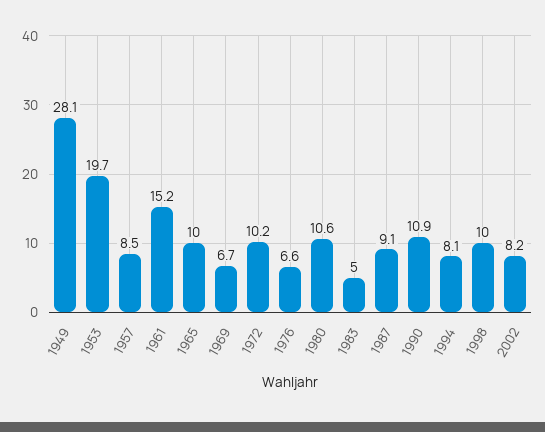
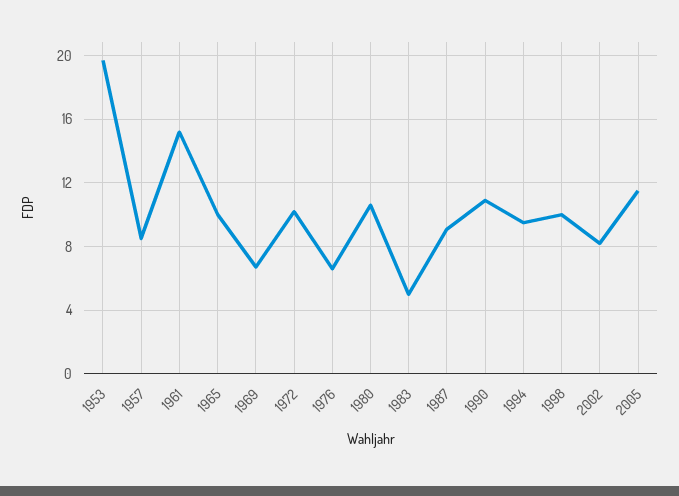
1949: 28.1 -> none
1994: 8.1 -> 9.5
2005: none -> 11.5

